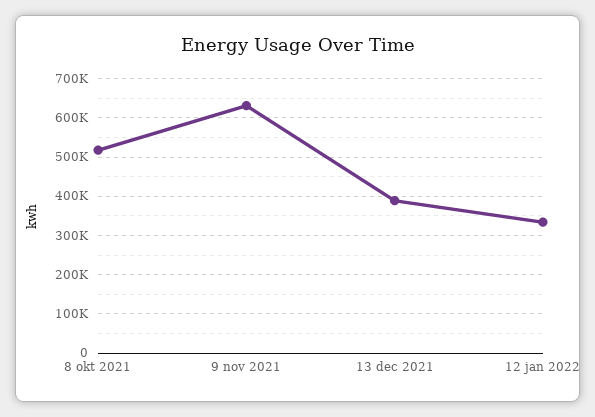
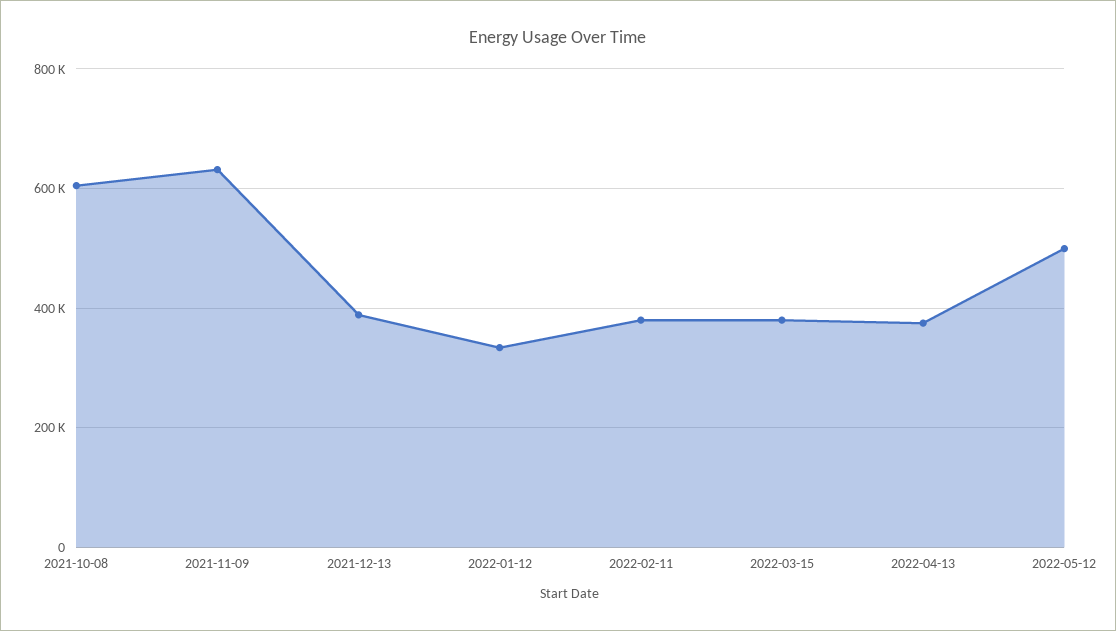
8 okt 2021: 520000 -> 600000
2022-02-11: none -> 380000
2022-03-15: none -> 380000
2022-04-13: none -> 380000
2022-05-12: none -> 500000

